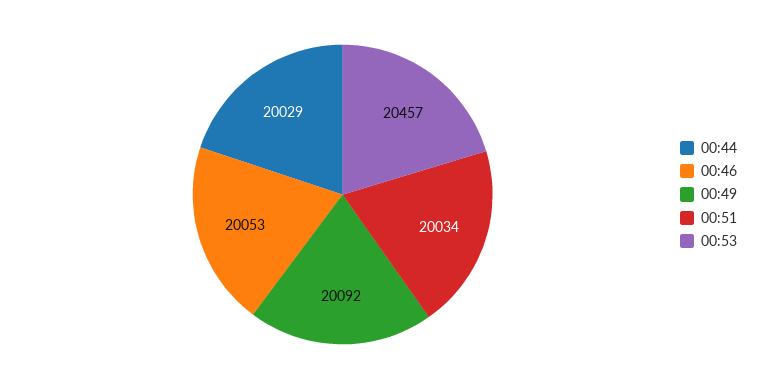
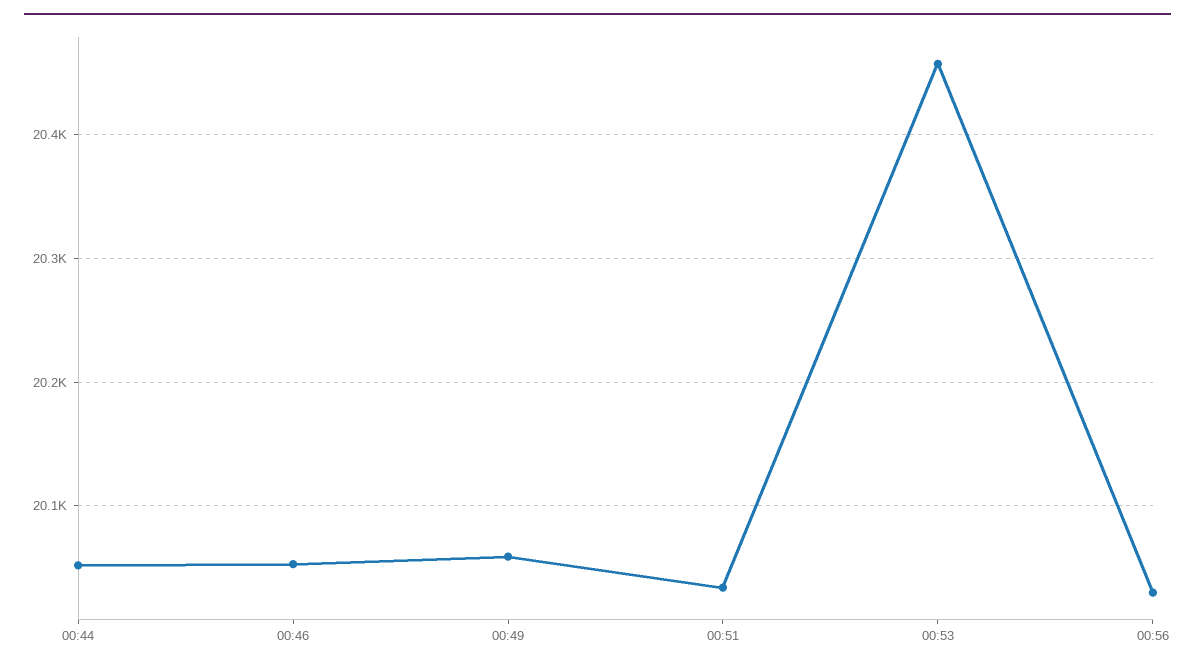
00:44: 20029 -> 20050
00:49: 20092 -> 20060
00:56: none -> 20030

